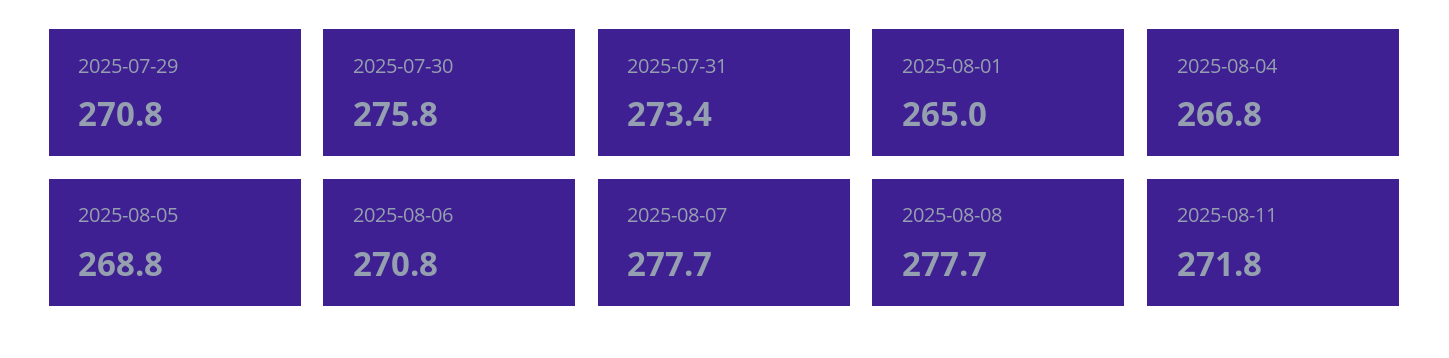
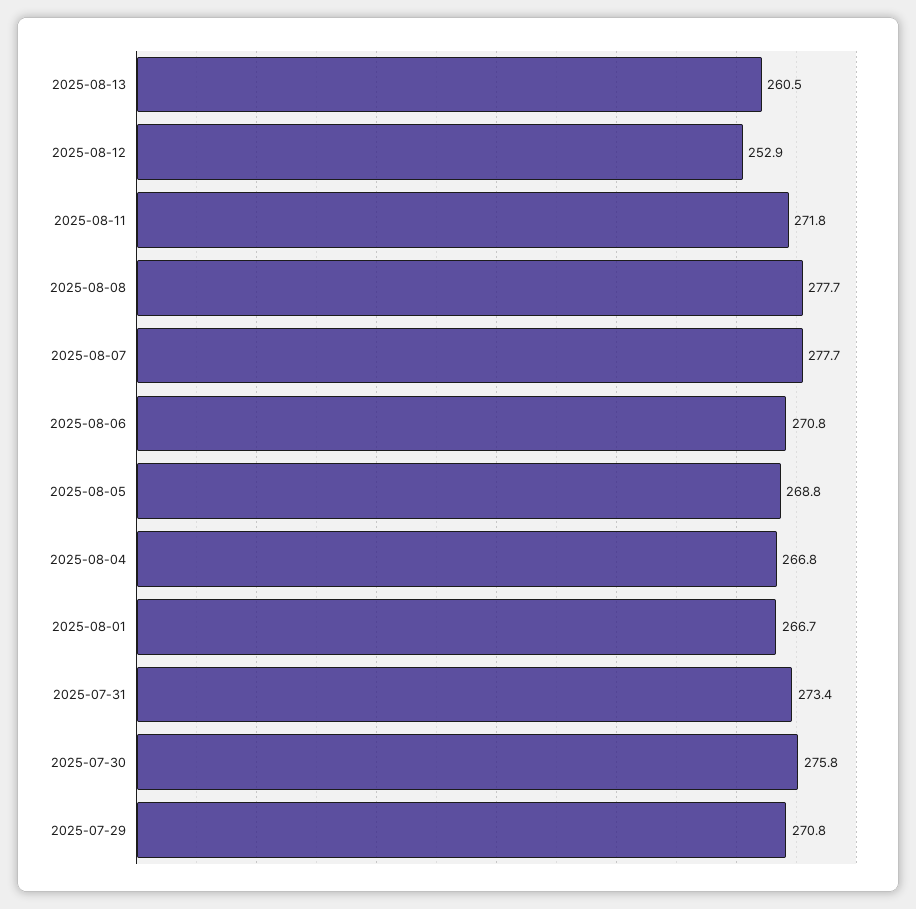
2025-08-01: 265 -> 266.7
2025-08-13: none -> 260.5
2025-08-12: none -> 252.9

